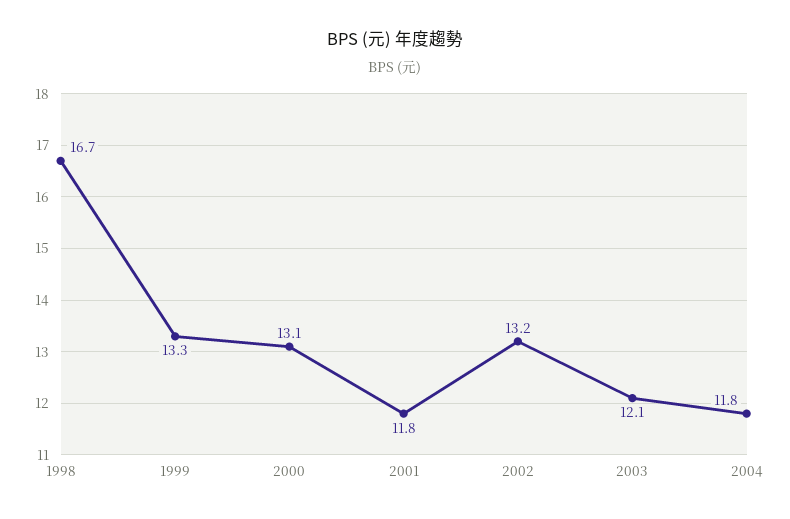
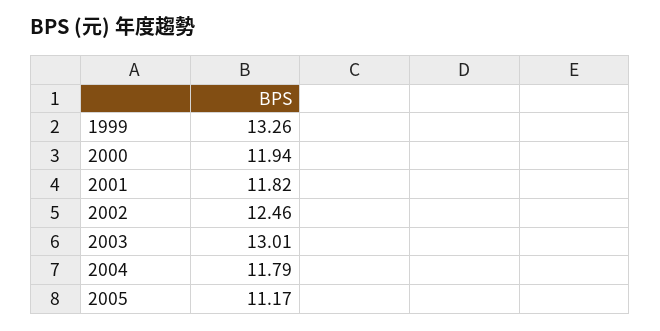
1998: 16.7 -> none
2000: 13.1 -> 11.94
2002: 13.2 -> 12.46
2003: 12.1 -> 13.01
2005: none -> 11.17

